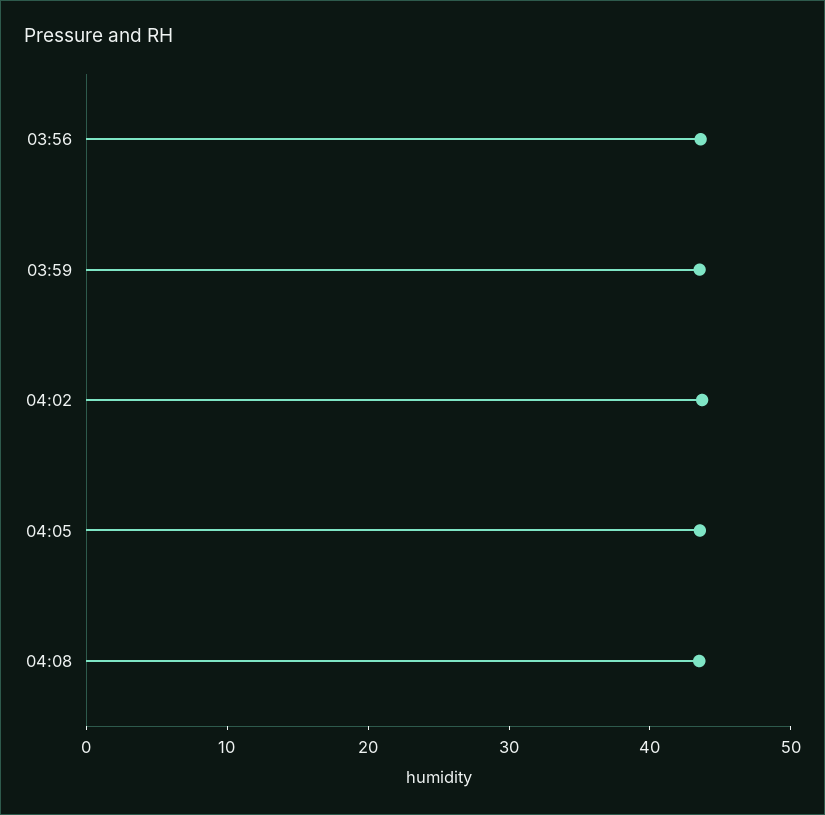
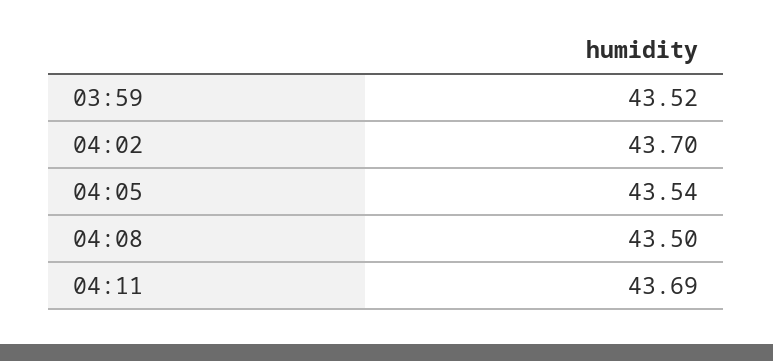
03:56: 44 -> none
04:11: none -> 43.69

